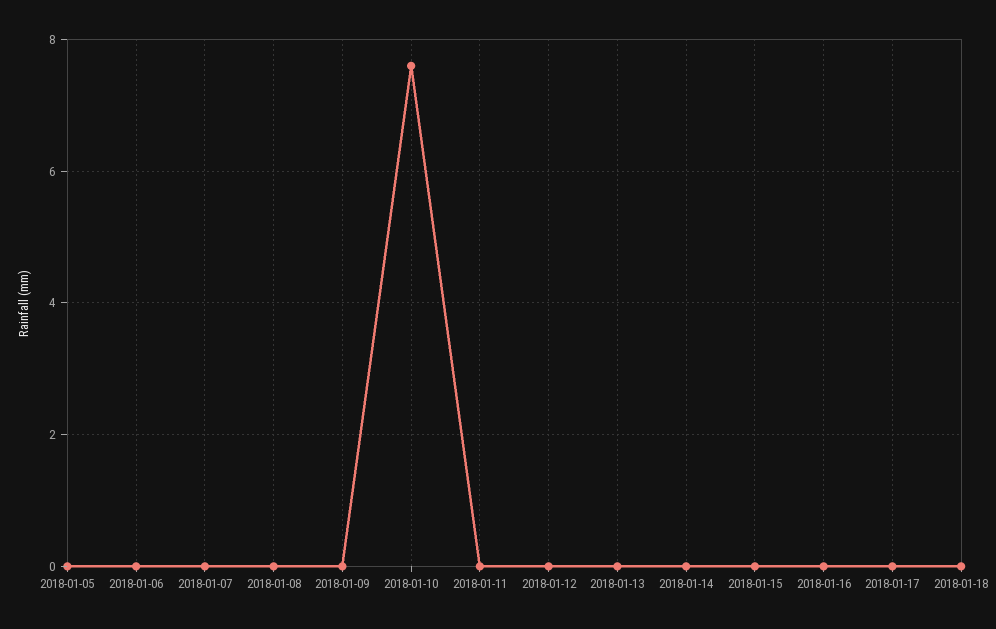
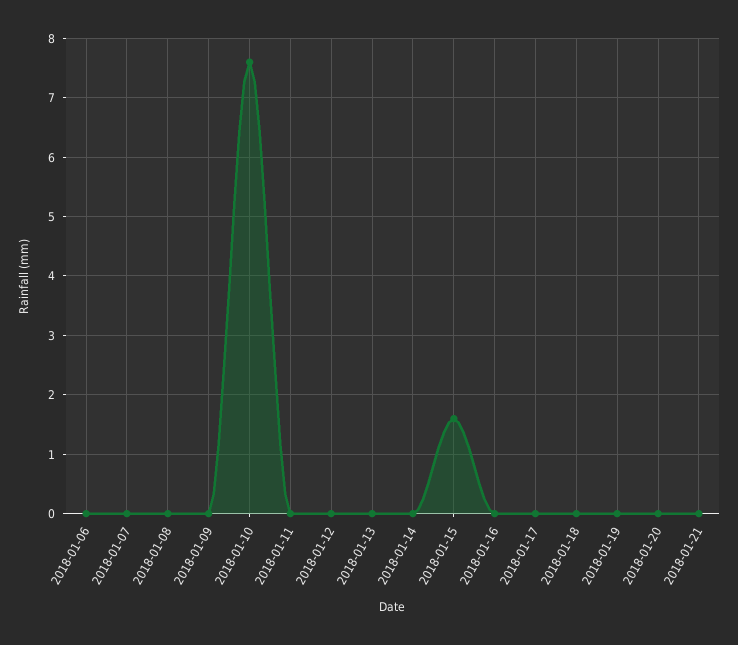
2018-01-05: 0 -> none
2018-01-15: 0 -> 1.5
2018-01-19: none -> 0
2018-01-20: none -> 0
2018-01-21: none -> 0

